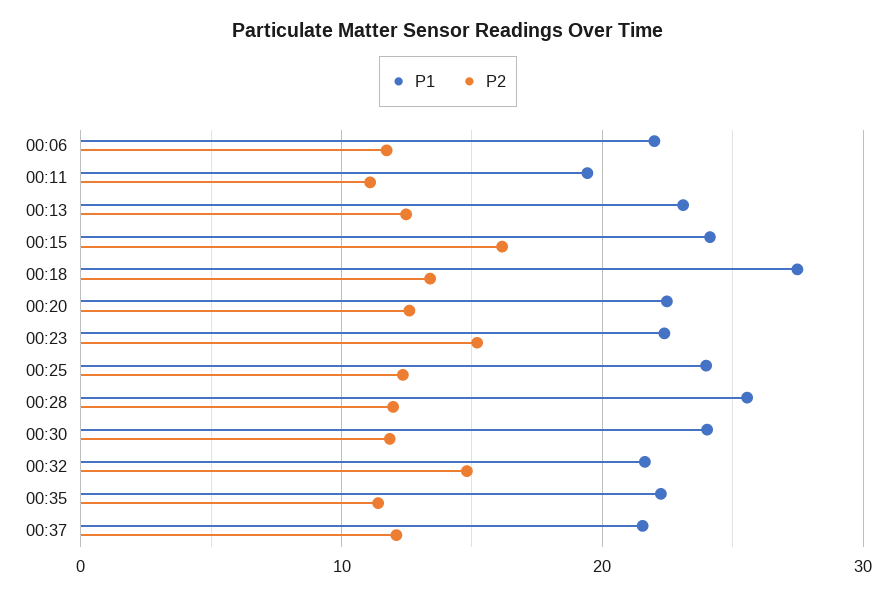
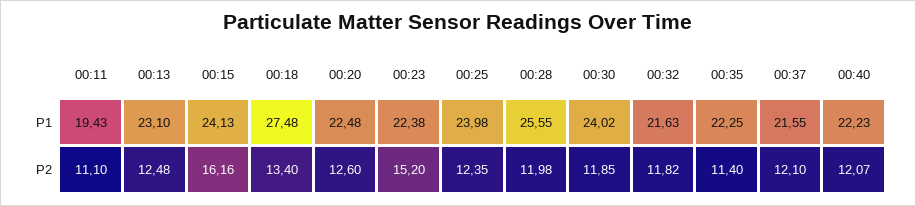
P1, 00:06: 22 -> none
P2, 00:06: 12 -> none
P2, 00:32: 15 -> 11.82
P1, 00:40: none -> 22.23
P2, 00:40: none -> 12.07

